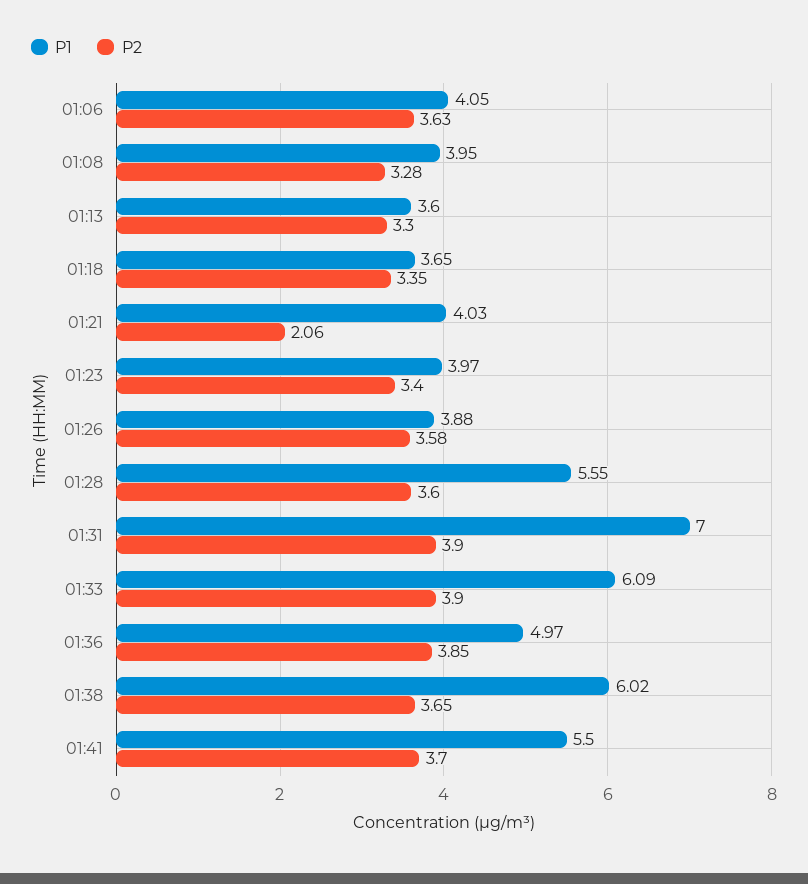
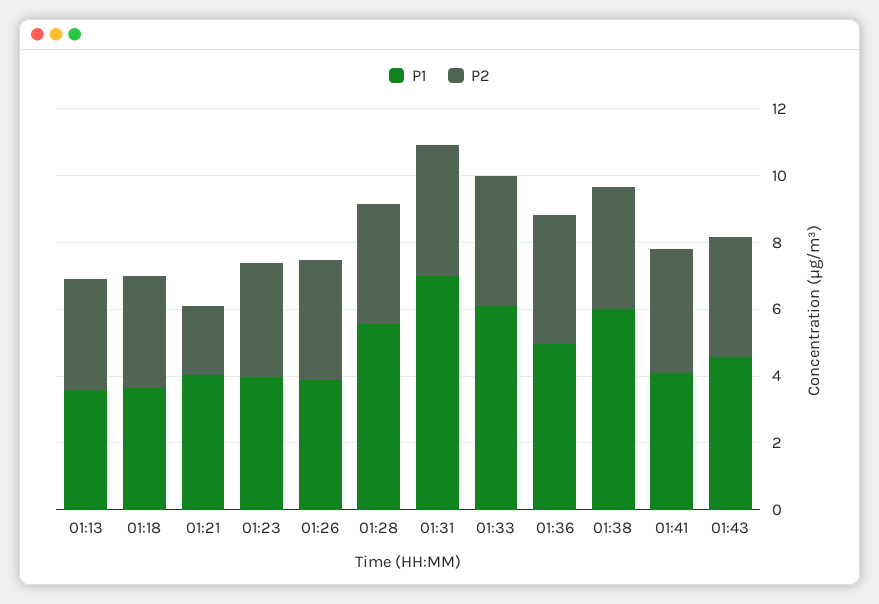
P1, 01:06: 4.05 -> none
P2, 01:06: 3.63 -> none
P1, 01:08: 3.95 -> none
P2, 01:08: 3.28 -> none
P1, 01:41: 5.5 -> 4
P1, 01:43: none -> 4.5
P2, 01:43: none -> 3.5

